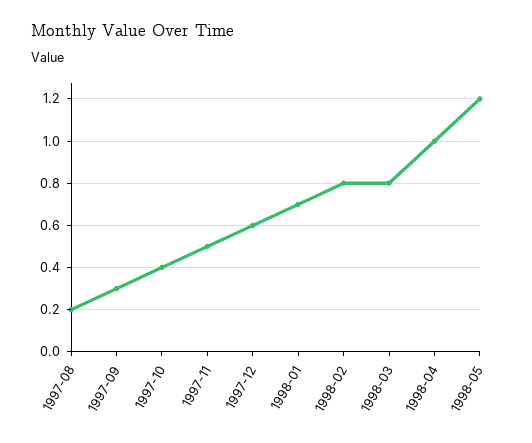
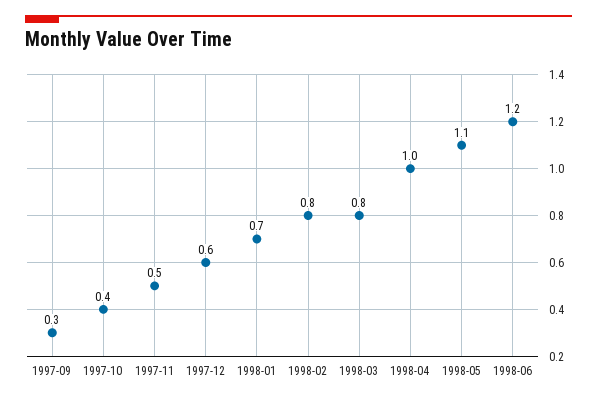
1997-08: 0.2 -> none
1998-05: 1.2 -> 1.1
1998-06: none -> 1.2

